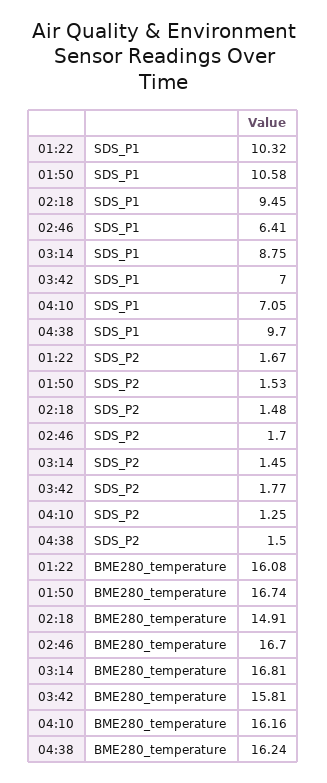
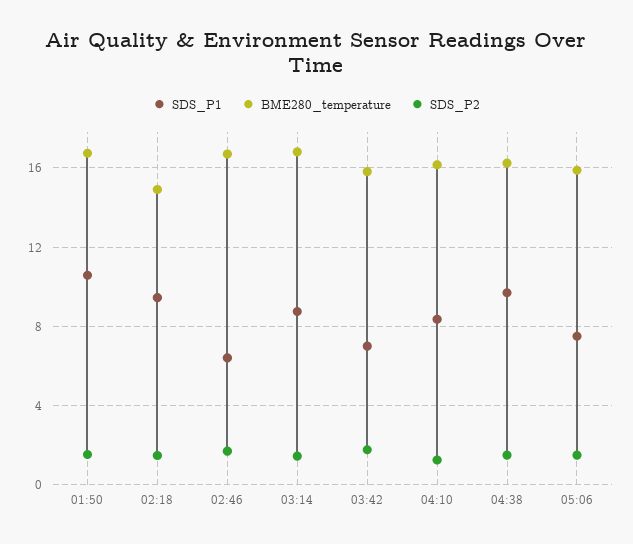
SDS_P1, 01:22: 10.32 -> none
SDS_P1, 04:10: 7.05 -> 8.5
SDS_P2, 01:22: 1.67 -> none
BME280_temperature, 01:22: 16.08 -> none
SDS_P1, 05:06: none -> 7.5
BME280_temperature, 05:06: none -> 16
SDS_P2, 05:06: none -> 1.5

